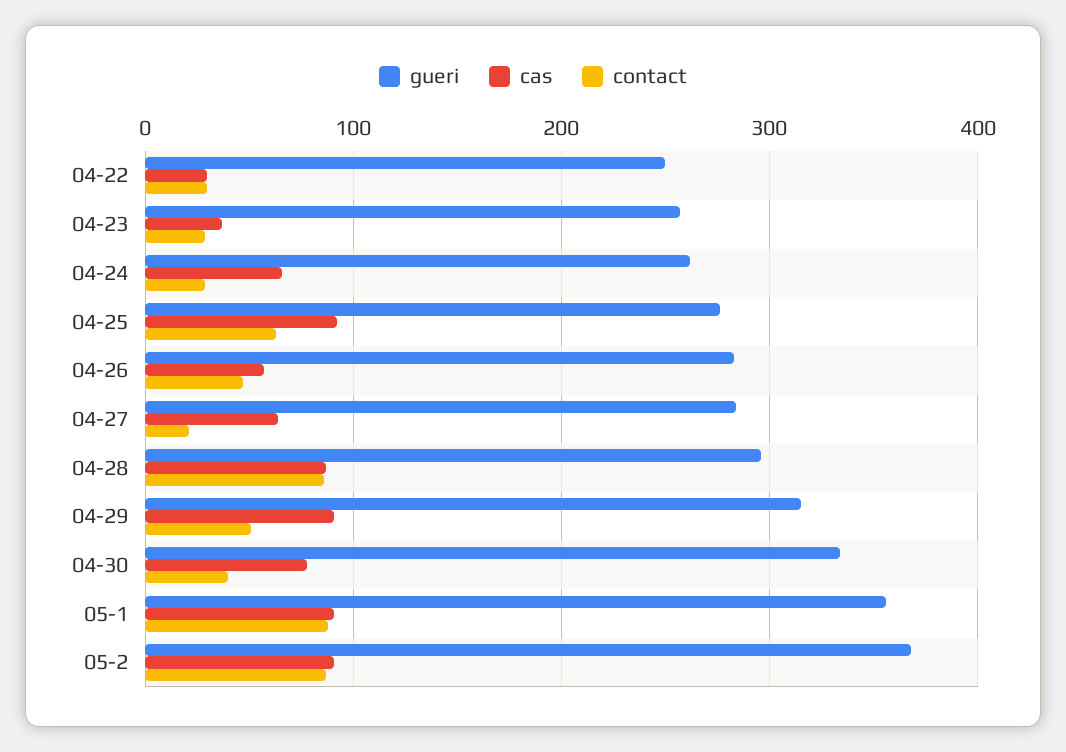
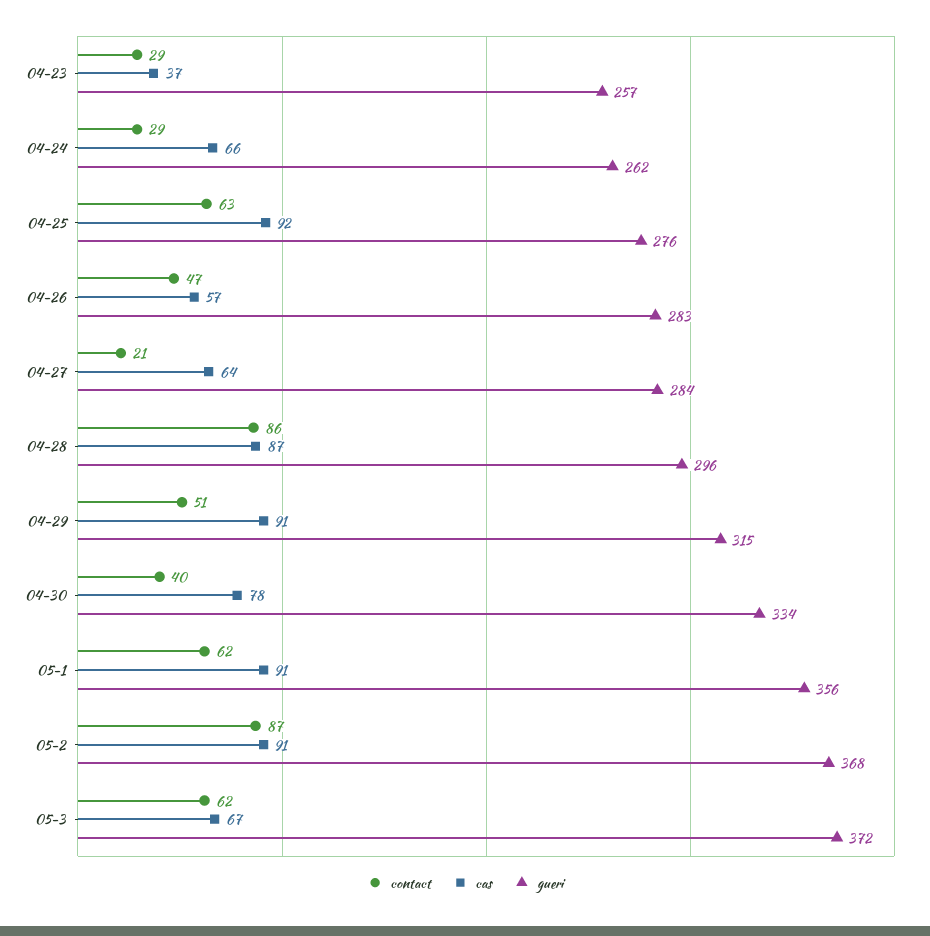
gueri, 04-22: 250 -> none
cas, 04-22: 30 -> none
contact, 04-22: 30 -> none
contact, 05-1: 90 -> 62
contact, 05-3: none -> 62
cas, 05-3: none -> 67
gueri, 05-3: none -> 372

